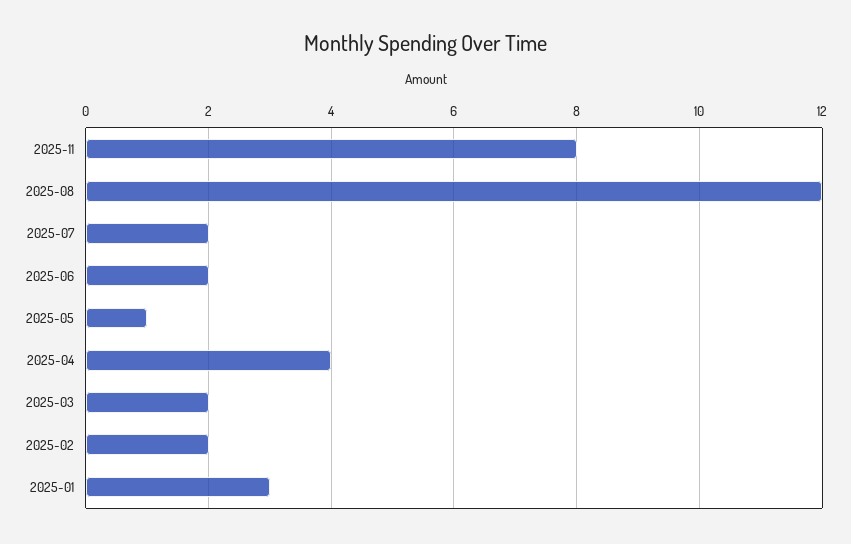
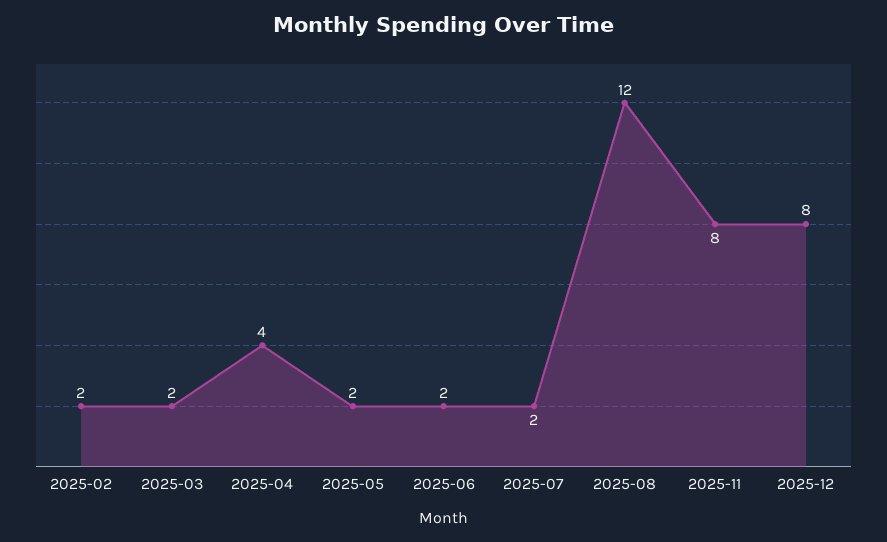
2025-05: 1 -> 2
2025-01: 3 -> none
2025-12: none -> 8

